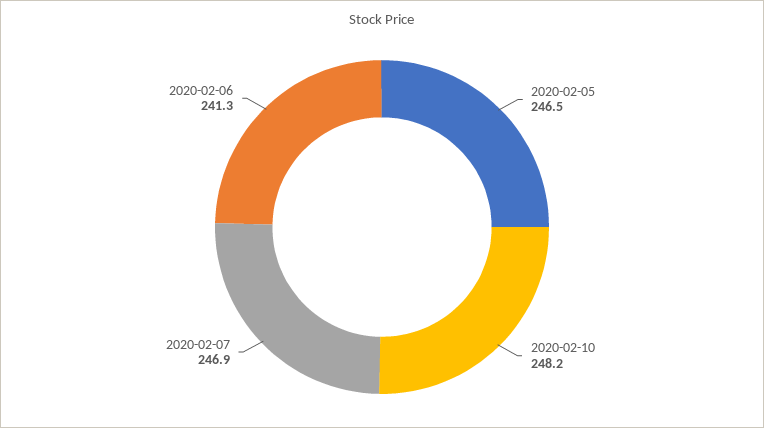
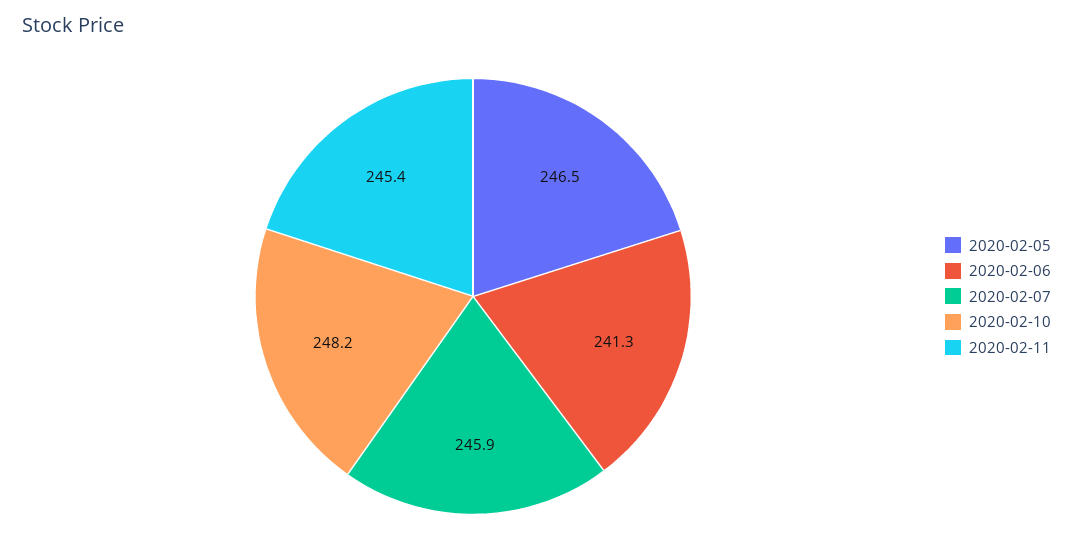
2020-02-07: 246.9 -> 245.9
2020-02-11: none -> 245.4

